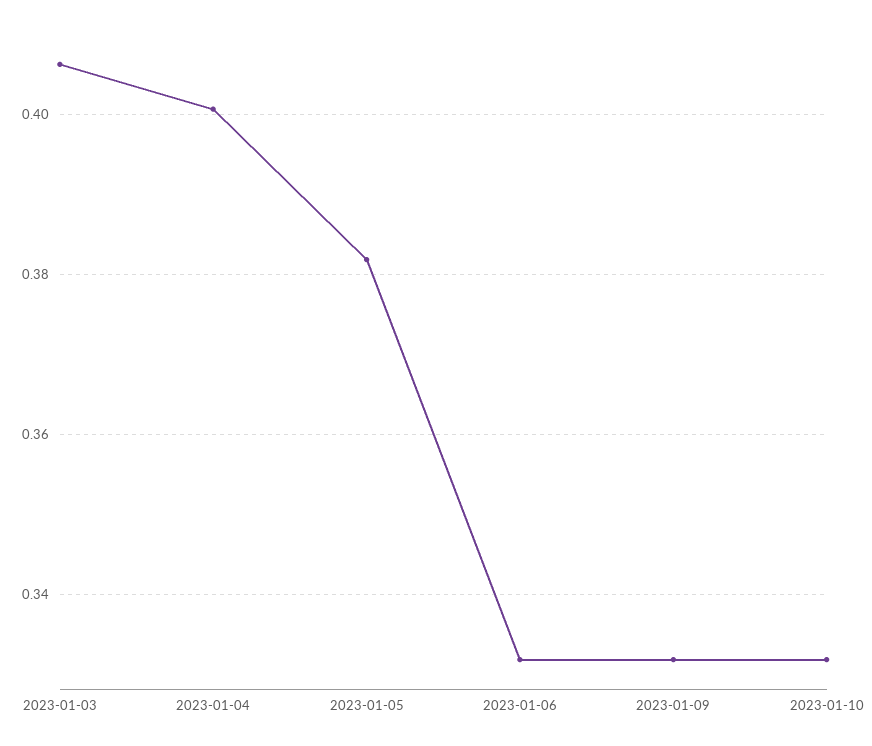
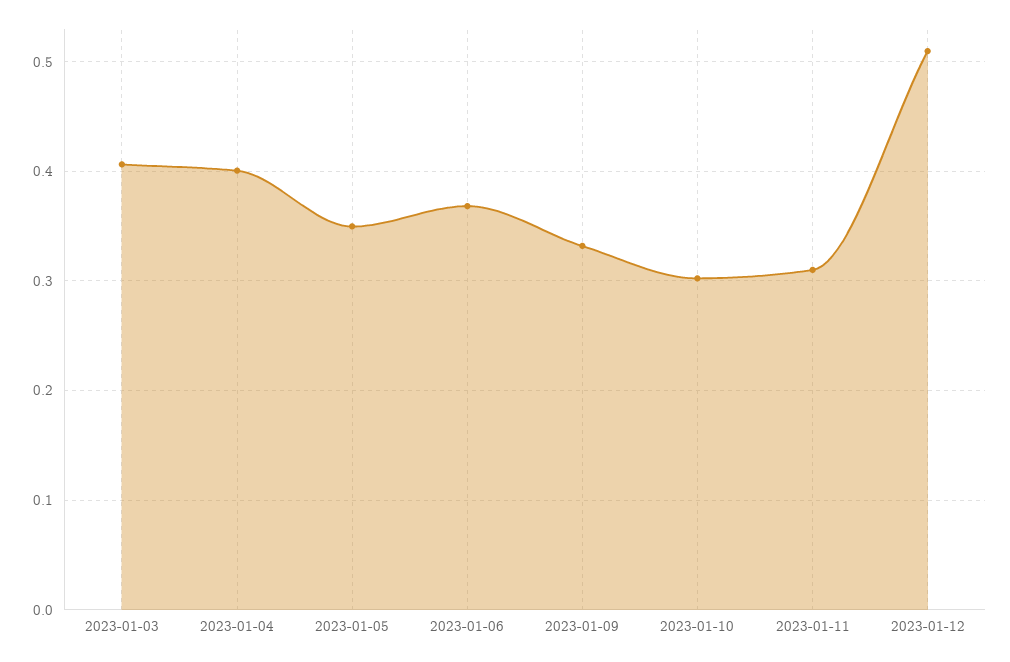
2023-01-05: 0.382 -> 0.35
2023-01-06: 0.332 -> 0.37
2023-01-10: 0.332 -> 0.3
2023-01-11: none -> 0.31
2023-01-12: none -> 0.51

